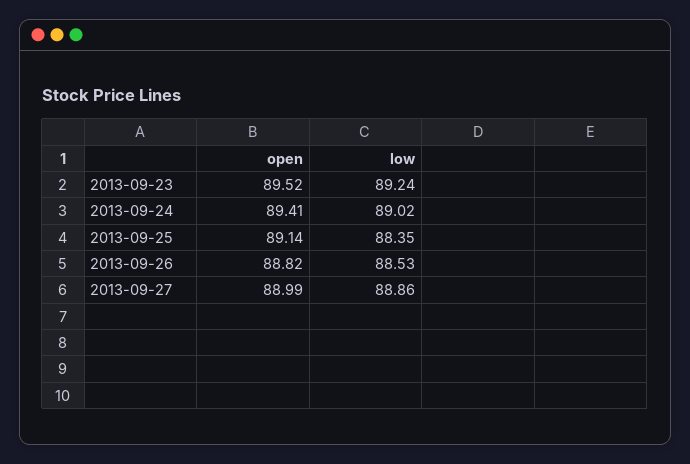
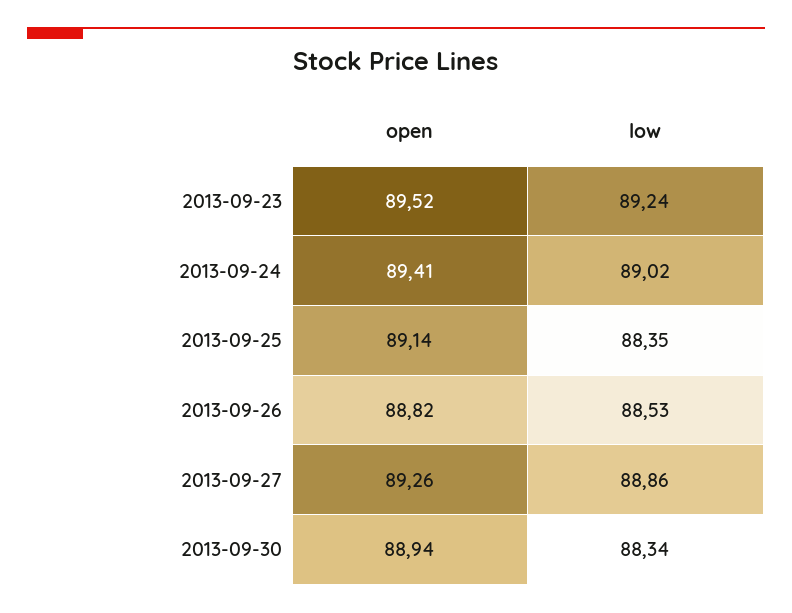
open, 2013-09-27: 88.99 -> 89.26
open, 2013-09-30: none -> 88.94
low, 2013-09-30: none -> 88.34

